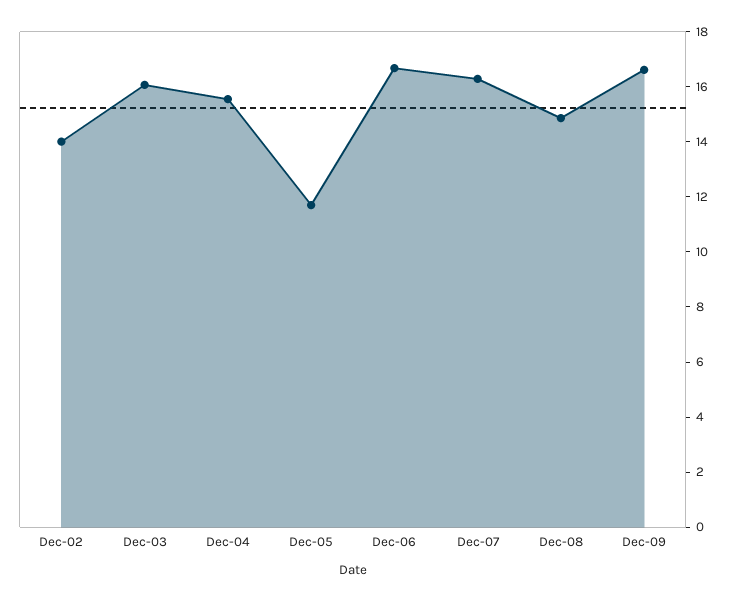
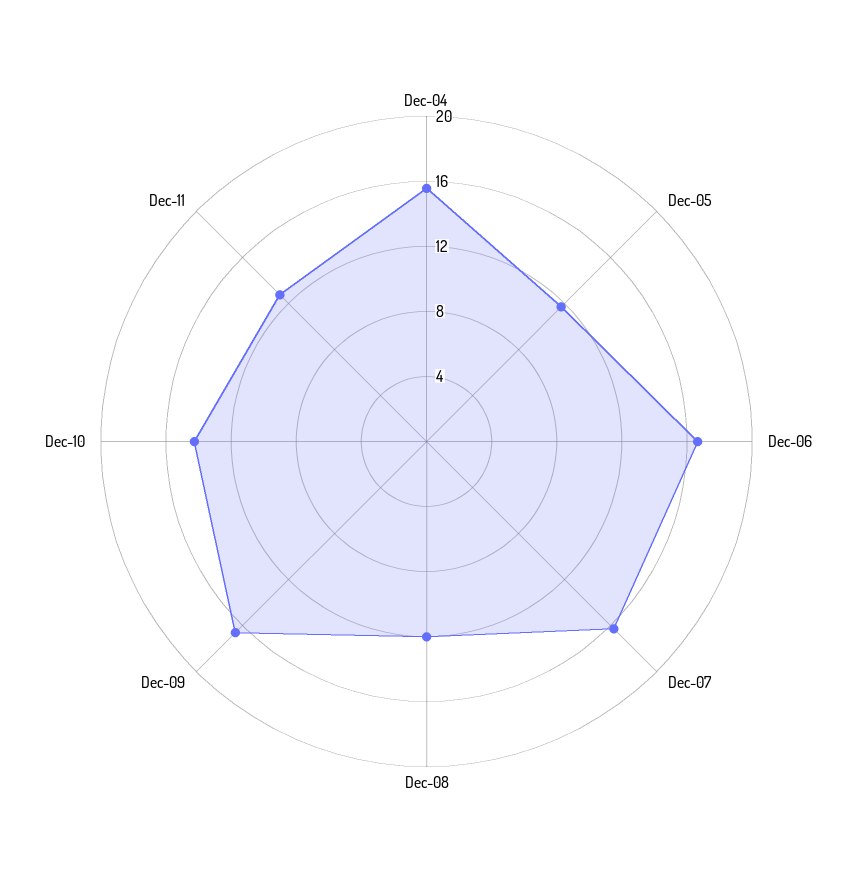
Dec-02: 14 -> none
Dec-03: 16 -> none
Dec-08: 15 -> 12
Dec-10: none -> 14
Dec-11: none -> 13

